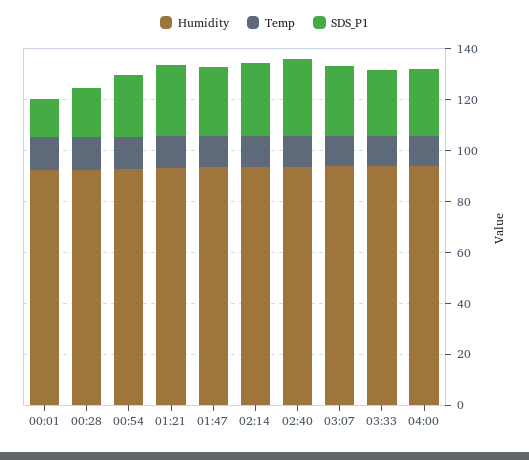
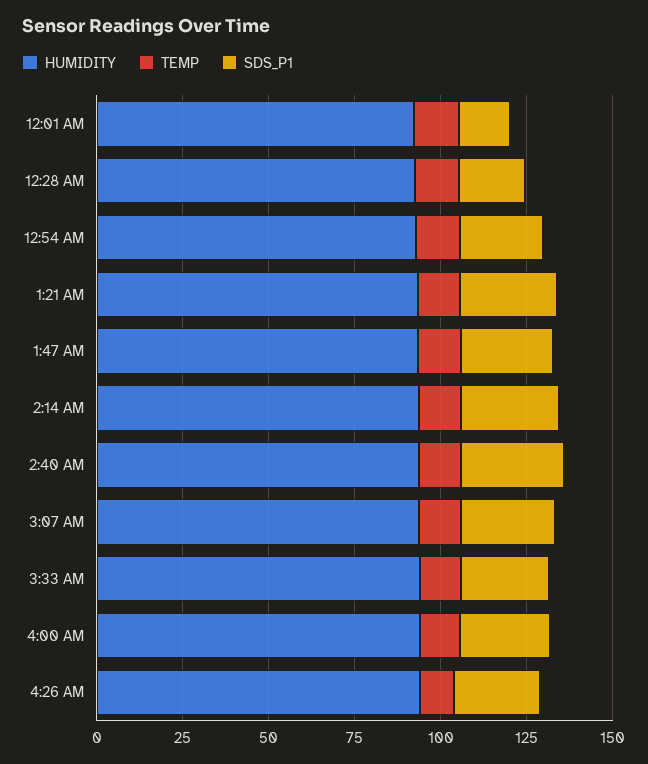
Humidity, 4:26 AM: none -> 95
Temp, 4:26 AM: none -> 10
SDS_P1, 4:26 AM: none -> 25

